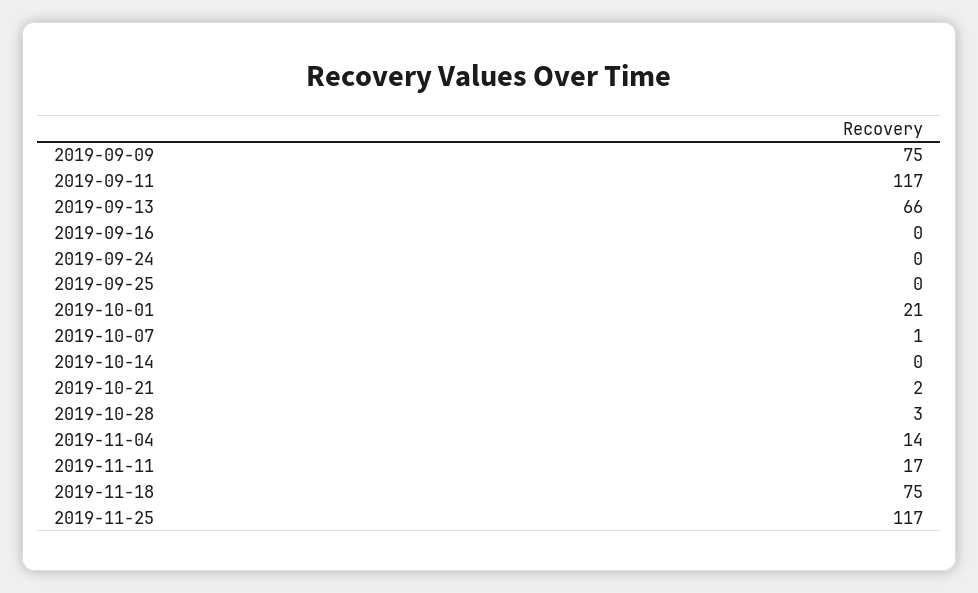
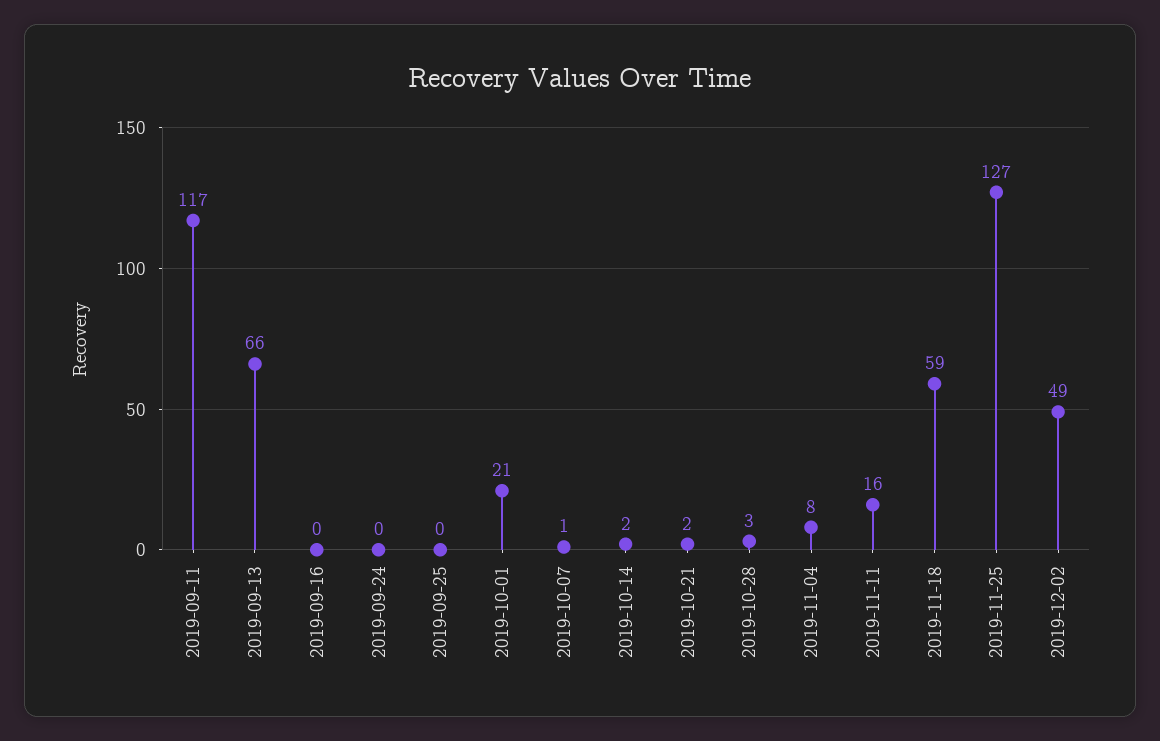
2019-09-09: 75 -> none
2019-10-14: 0 -> 2
2019-11-04: 14 -> 8
2019-11-11: 17 -> 16
2019-11-18: 75 -> 59
2019-11-25: 117 -> 127
2019-12-02: none -> 49

